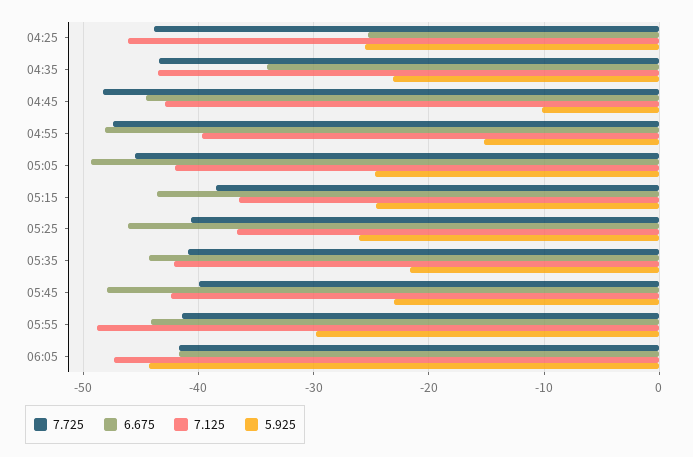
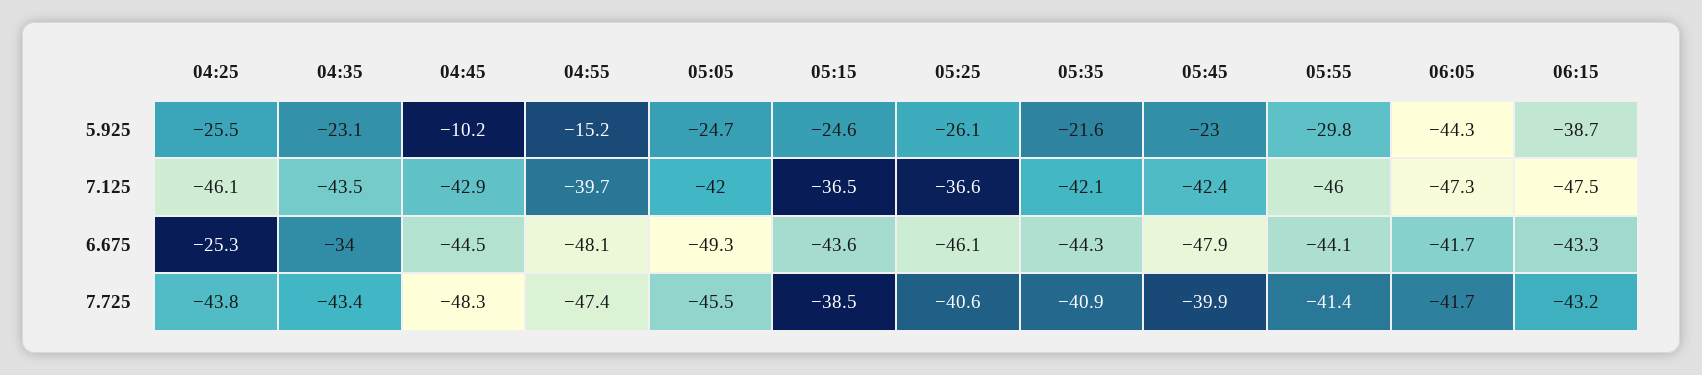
7.125, 05:55: -49 -> -46
5.925, 06:15: none -> -38.7
7.125, 06:15: none -> -47.5
6.675, 06:15: none -> -43.3
7.725, 06:15: none -> -43.2

